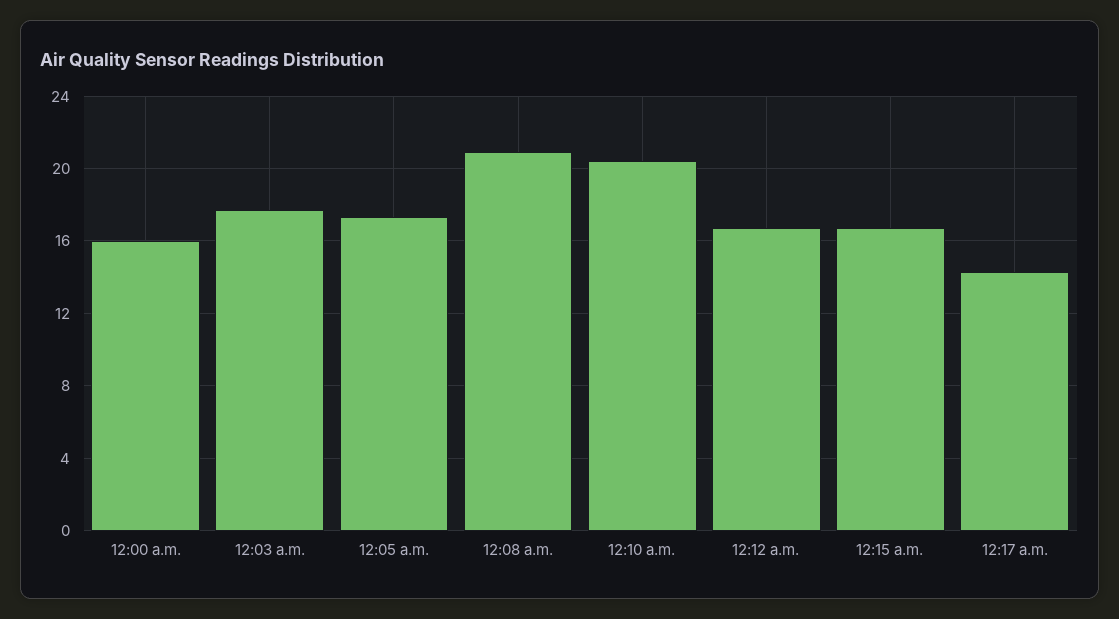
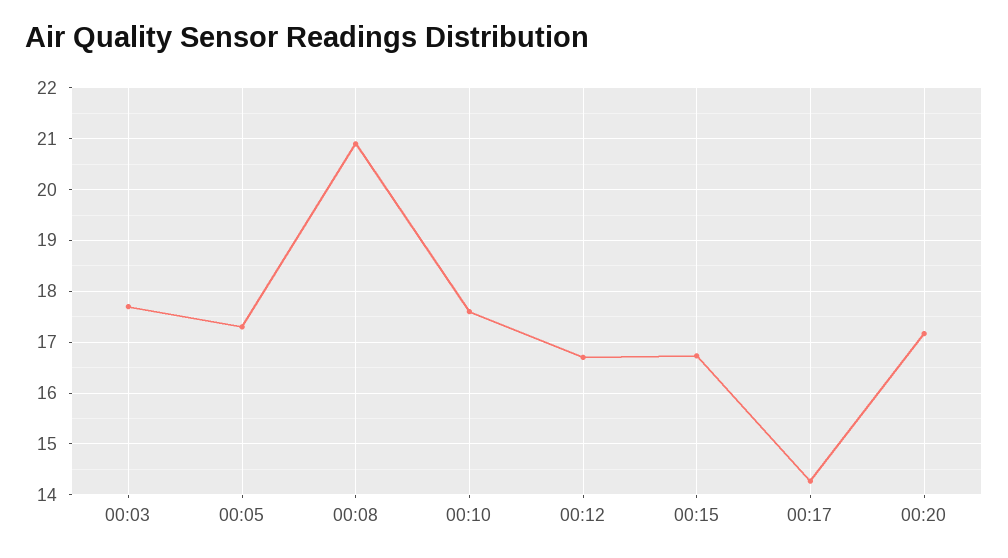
12:00 a.m.: 16 -> none
12:10 a.m.: 20.5 -> 17.6
00:20: none -> 17.2

